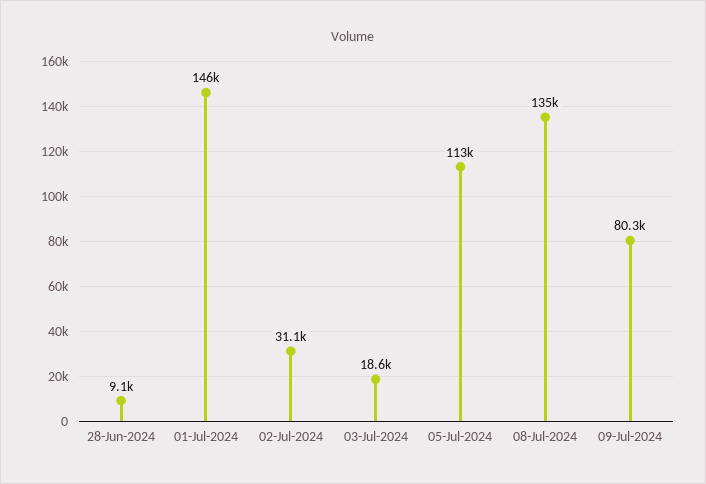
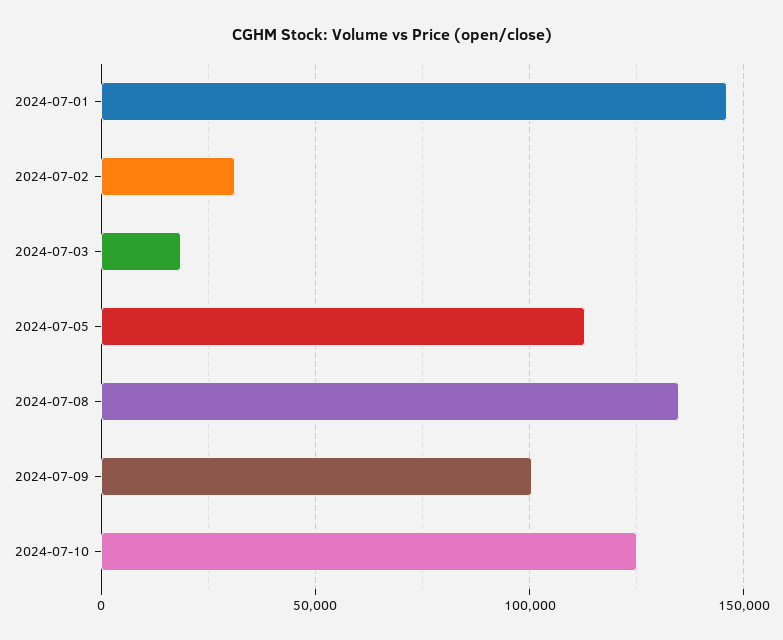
28-Jun-2024: 9100 -> none
09-Jul-2024: 80300 -> 100000
2024-07-10: none -> 125000

